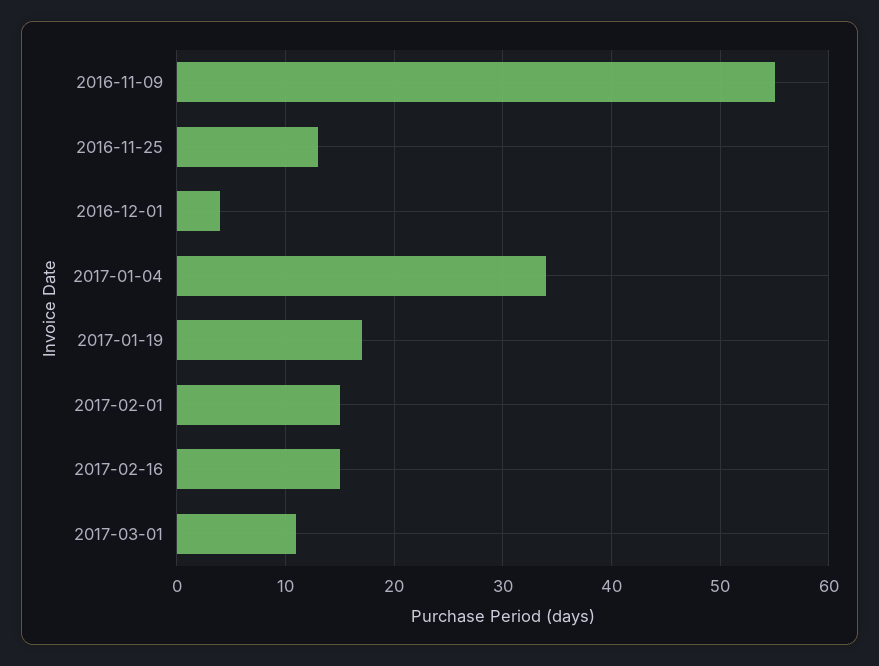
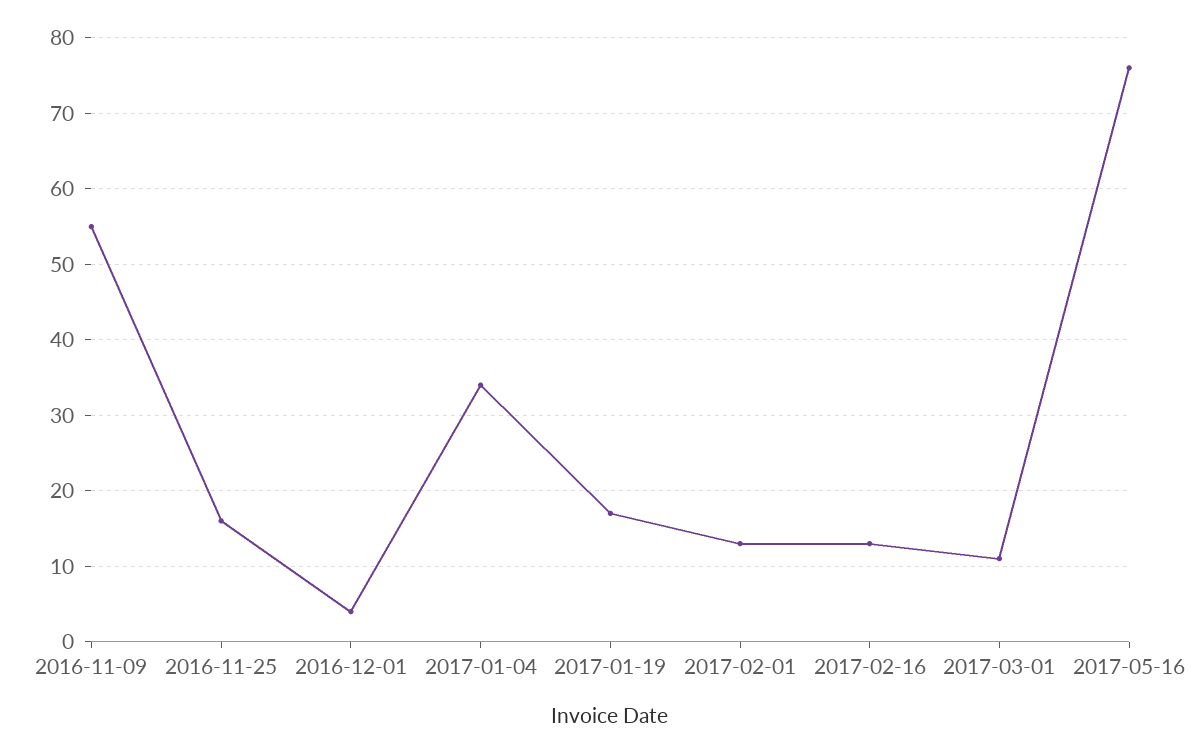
2016-11-25: 13 -> 16
2017-02-01: 15 -> 13
2017-02-16: 15 -> 13
2017-05-16: none -> 76

